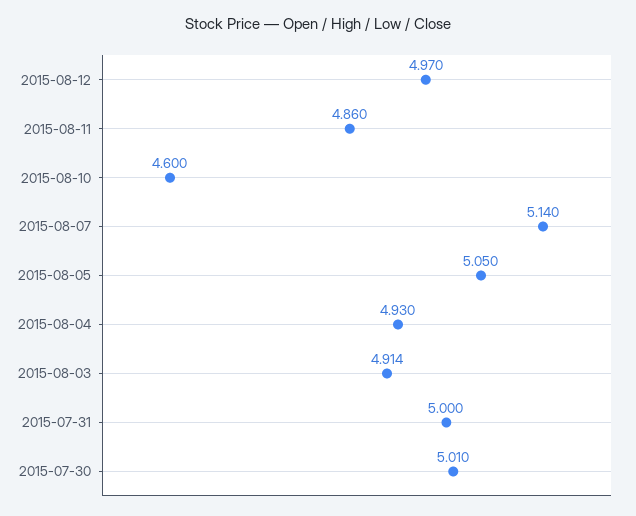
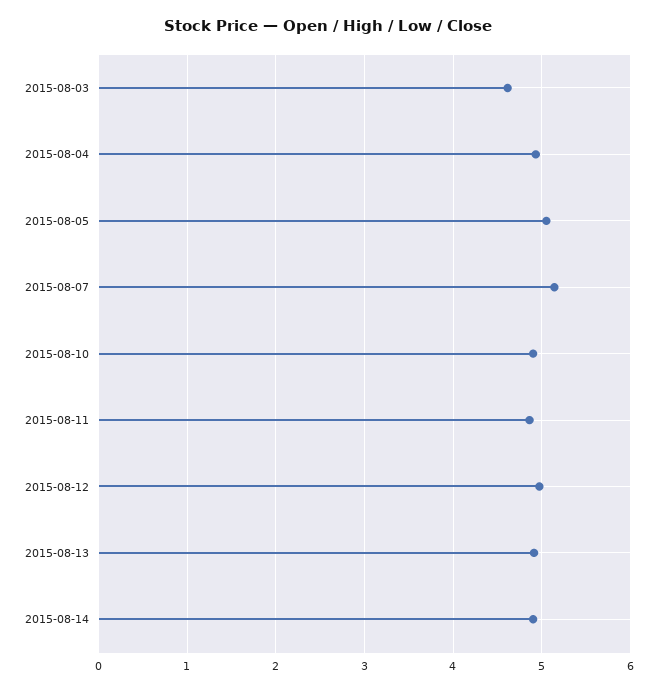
2015-08-10: 4.6 -> 4.9
2015-08-03: 4.914 -> 4.6
2015-07-31: 5 -> none
2015-07-30: 5.01 -> none
2015-08-13: none -> 4.9
2015-08-14: none -> 4.9

